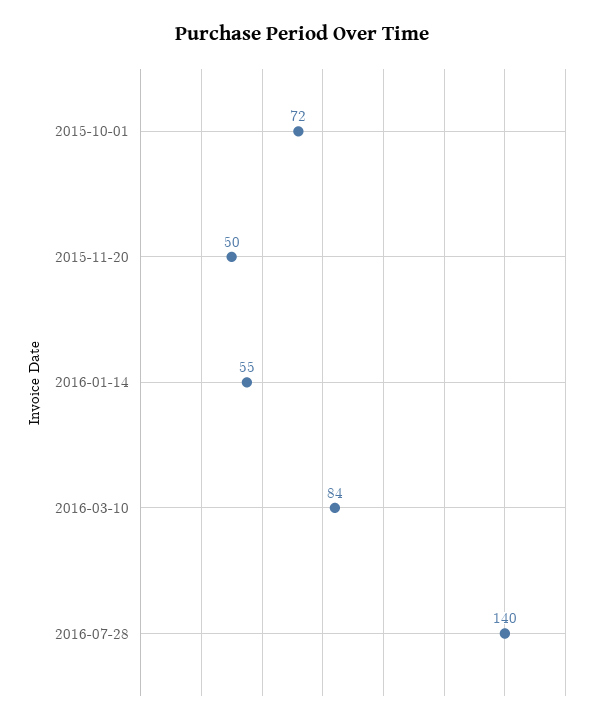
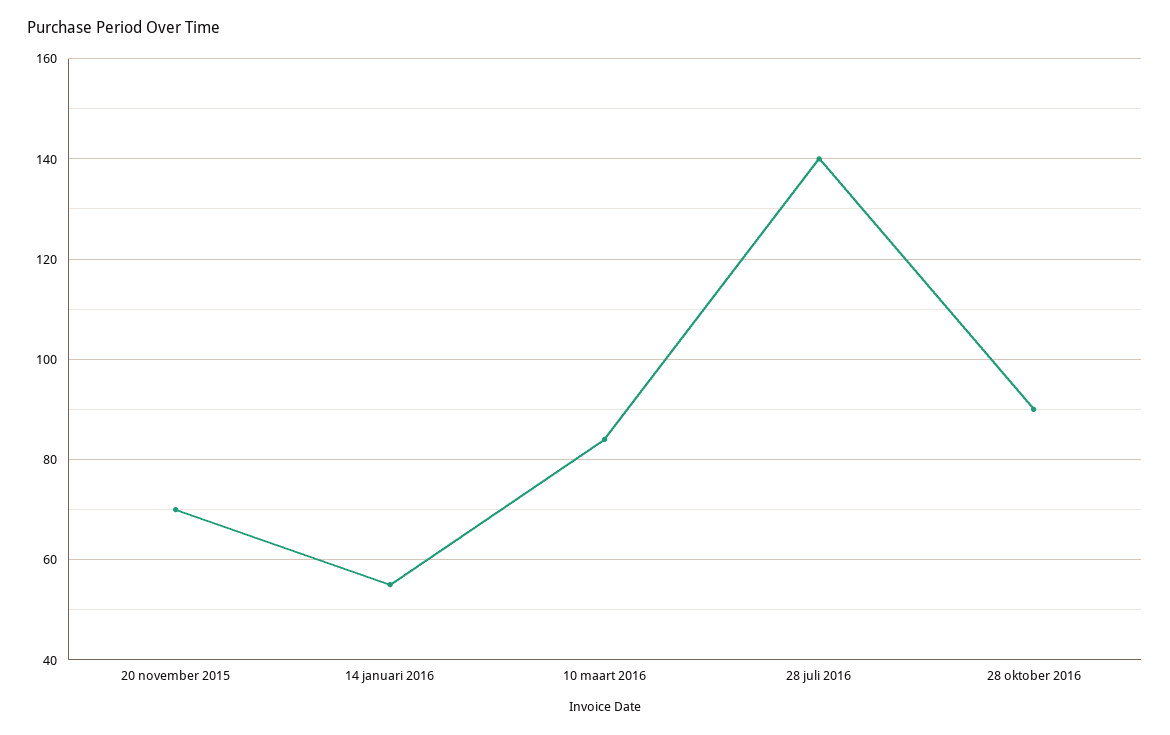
2015-10-01: 72 -> none
2015-11-20: 50 -> 70
28 oktober 2016: none -> 90

